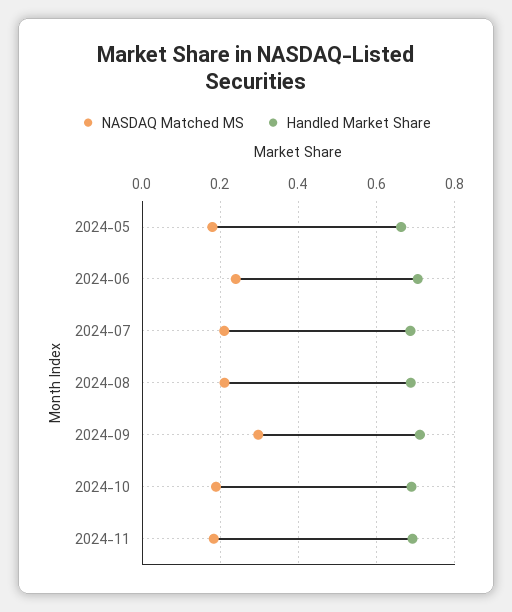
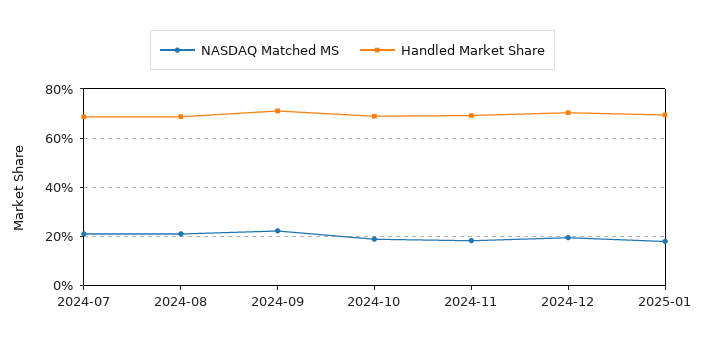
NASDAQ Matched MS, 2024-05: 0.18 -> none
Handled Market Share, 2024-05: 0.66 -> none
NASDAQ Matched MS, 2024-06: 0.24 -> none
Handled Market Share, 2024-06: 0.7 -> none
NASDAQ Matched MS, 2024-09: 0.3 -> 0.225
NASDAQ Matched MS, 2024-12: none -> 0.2
Handled Market Share, 2024-12: none -> 0.7
NASDAQ Matched MS, 2025-01: none -> 0.175
Handled Market Share, 2025-01: none -> 0.7

